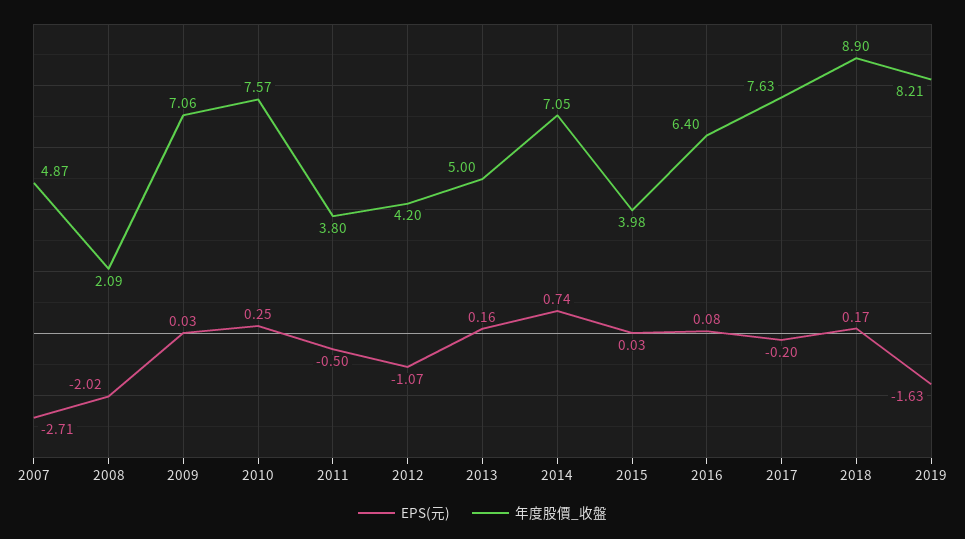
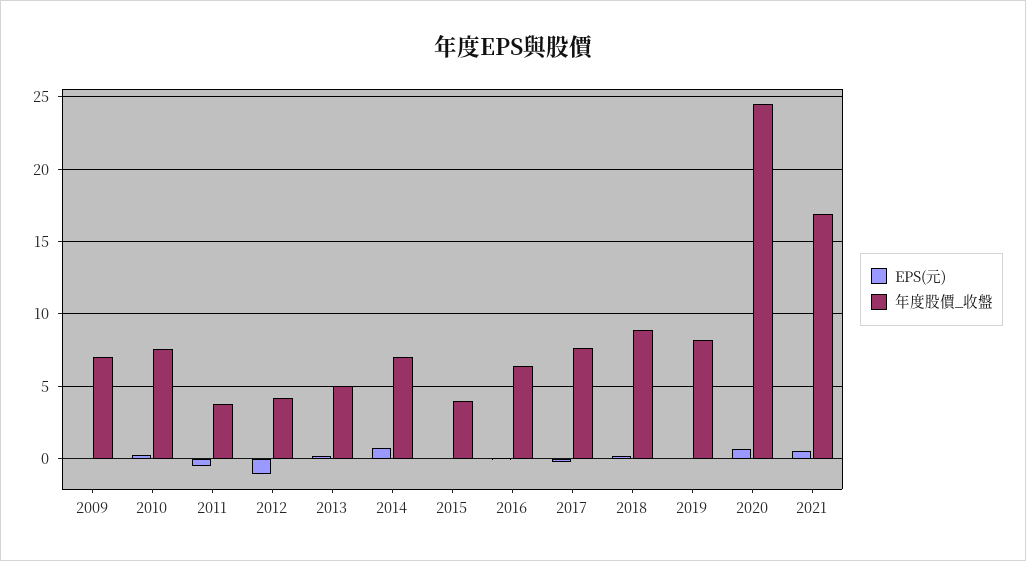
EPS(元), 2007: -2.71 -> none
年度股價_收盤, 2007: 4.87 -> none
EPS(元), 2008: -2.02 -> none
年度股價_收盤, 2008: 2.09 -> none
EPS(元), 2019: -1.63 -> 0
EPS(元), 2020: none -> 0.5
年度股價_收盤, 2020: none -> 24.5
EPS(元), 2021: none -> 0.5
年度股價_收盤, 2021: none -> 17

